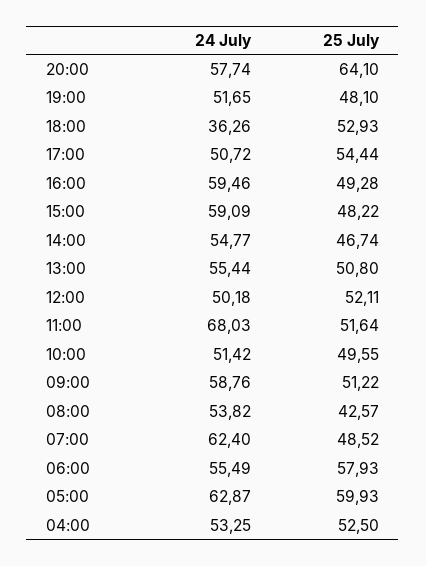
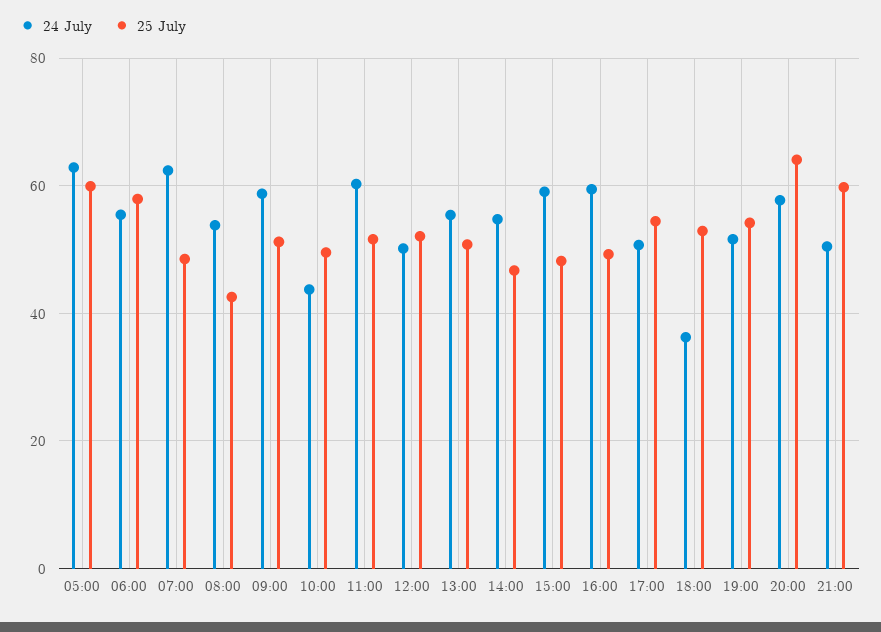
25 July, 19:00: 48.1 -> 54
24 July, 11:00: 68.03 -> 60
24 July, 10:00: 51.42 -> 44
24 July, 04:00: 53.25 -> none
25 July, 04:00: 52.5 -> none
24 July, 21:00: none -> 50
25 July, 21:00: none -> 60

